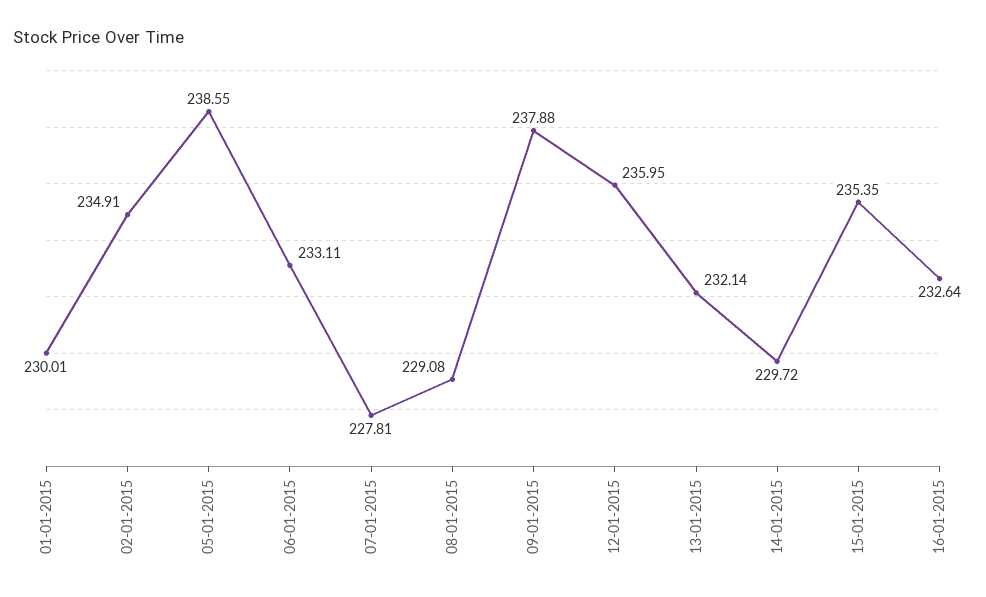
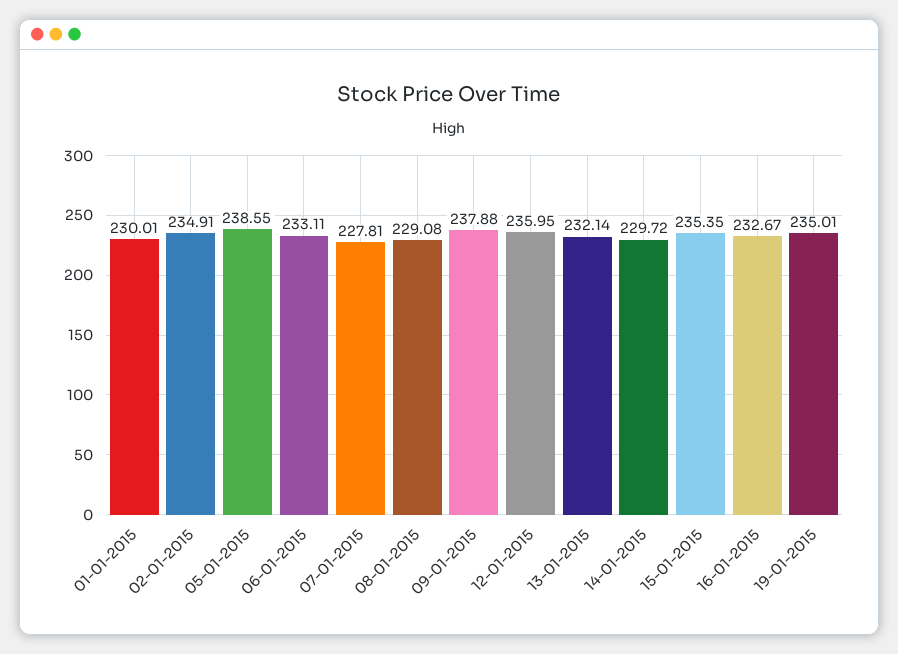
16-01-2015: 232.64 -> 232.67
19-01-2015: none -> 235.01

